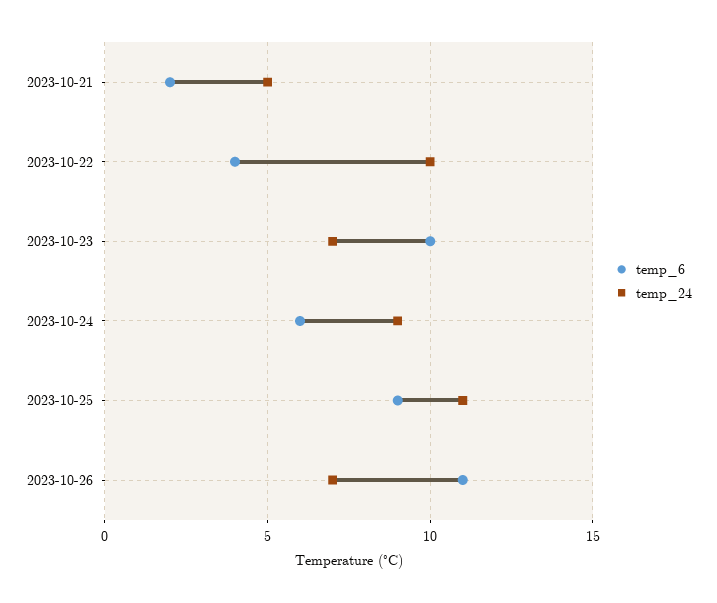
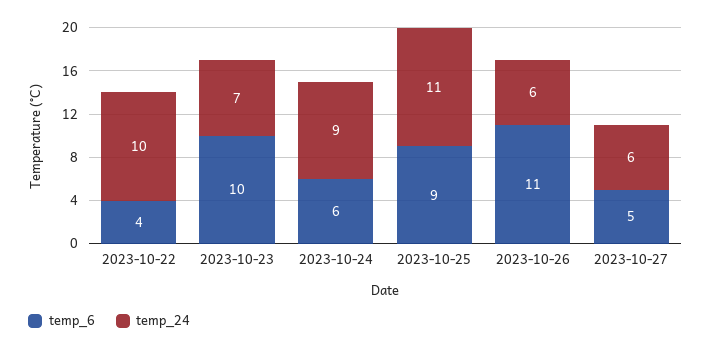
temp_6, 2023-10-21: 2 -> none
temp_24, 2023-10-21: 5 -> none
temp_24, 2023-10-26: 7 -> 6
temp_6, 2023-10-27: none -> 5
temp_24, 2023-10-27: none -> 6

